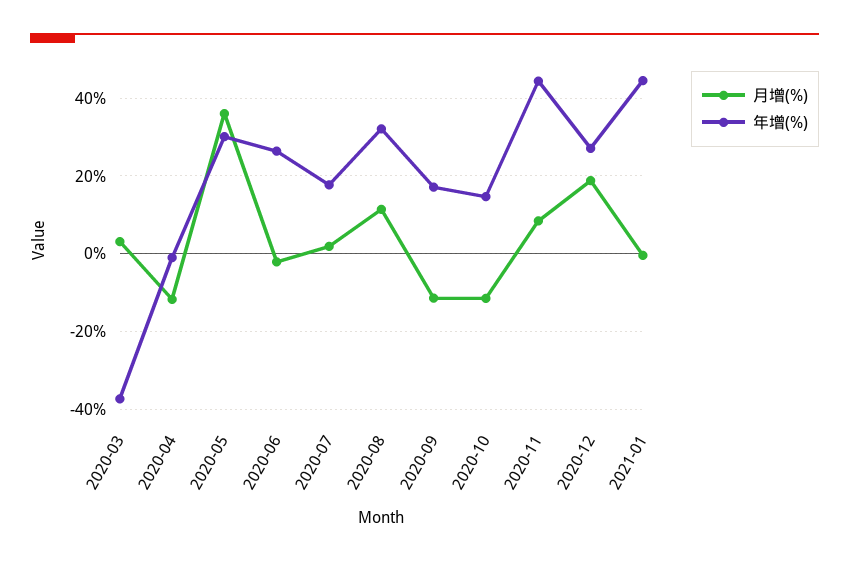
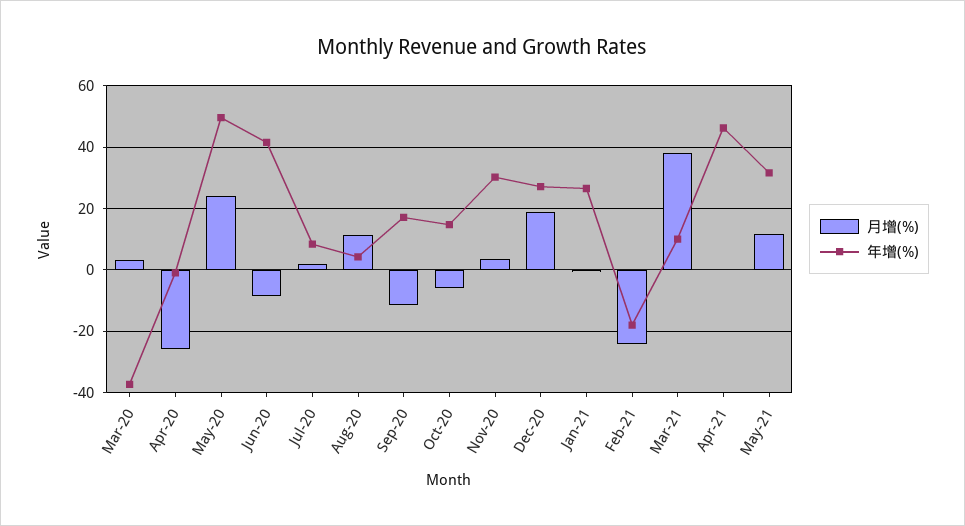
月增(%), 2020-04: -12 -> -26
月增(%), 2020-05: 36 -> 24
年增(%), 2020-05: 30 -> 50
月增(%), 2020-06: -2 -> -8
年增(%), 2020-06: 26 -> 42
年增(%), 2020-07: 18 -> 8
年增(%), 2020-08: 32 -> 4
月增(%), 2020-10: -12 -> -6
月增(%), 2020-11: 8 -> 4
年增(%), 2020-11: 44 -> 30
年增(%), 2021-01: 44 -> 26
月增(%), Feb-21: none -> -24
年增(%), Feb-21: none -> -18
月增(%), Mar-21: none -> 38
年增(%), Mar-21: none -> 10
月增(%), Apr-21: none -> 0
年增(%), Apr-21: none -> 46
月增(%), May-21: none -> 12
年增(%), May-21: none -> 32

